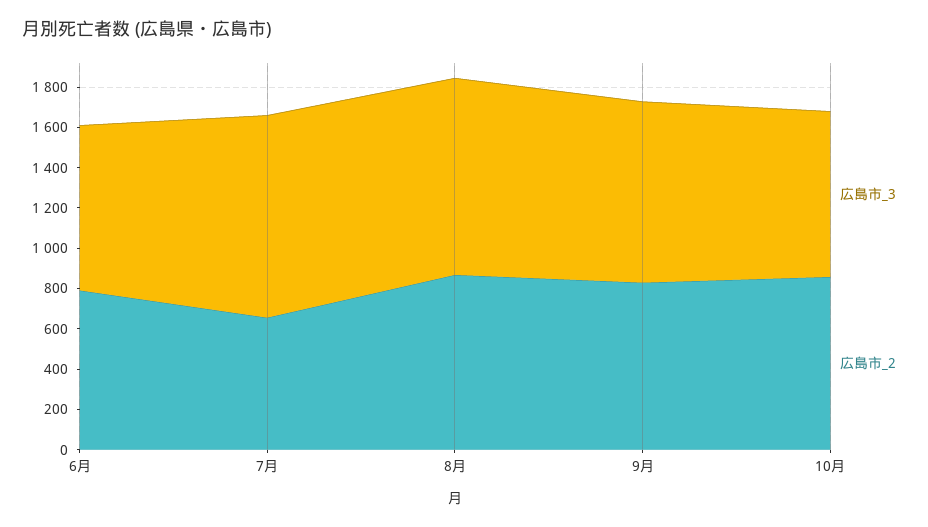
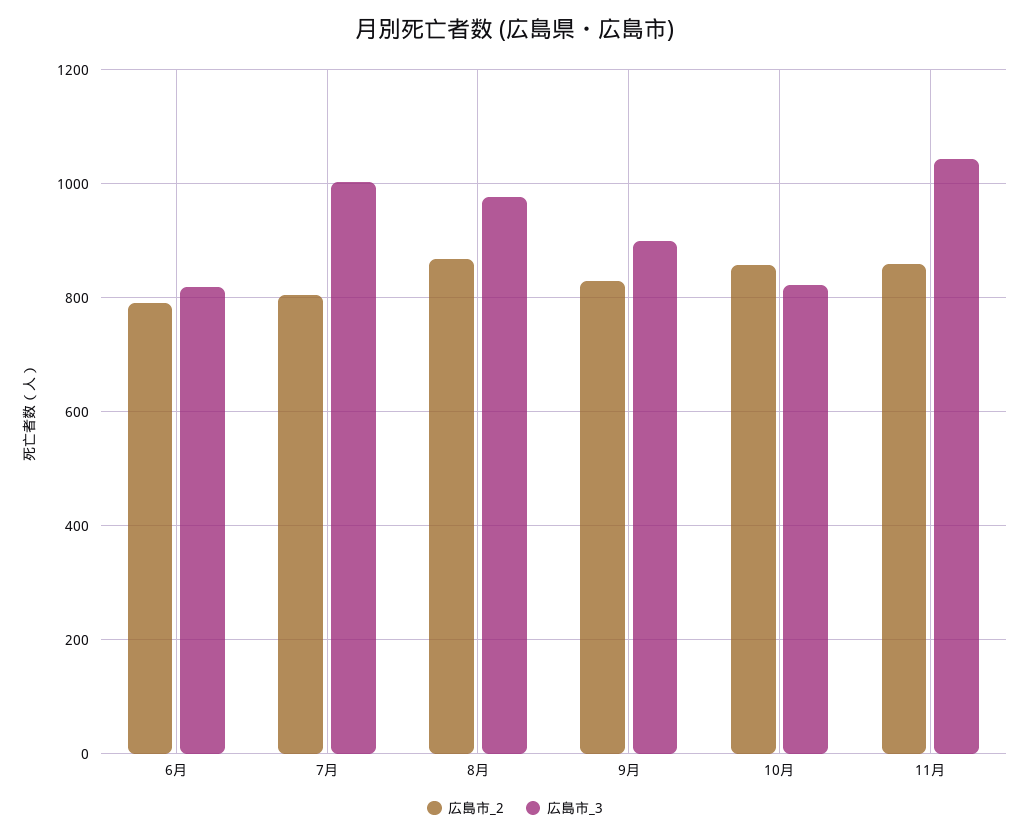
広島市_2, 7月: 650 -> 800
広島市_2, 11月: none -> 860
広島市_3, 11月: none -> 1040

